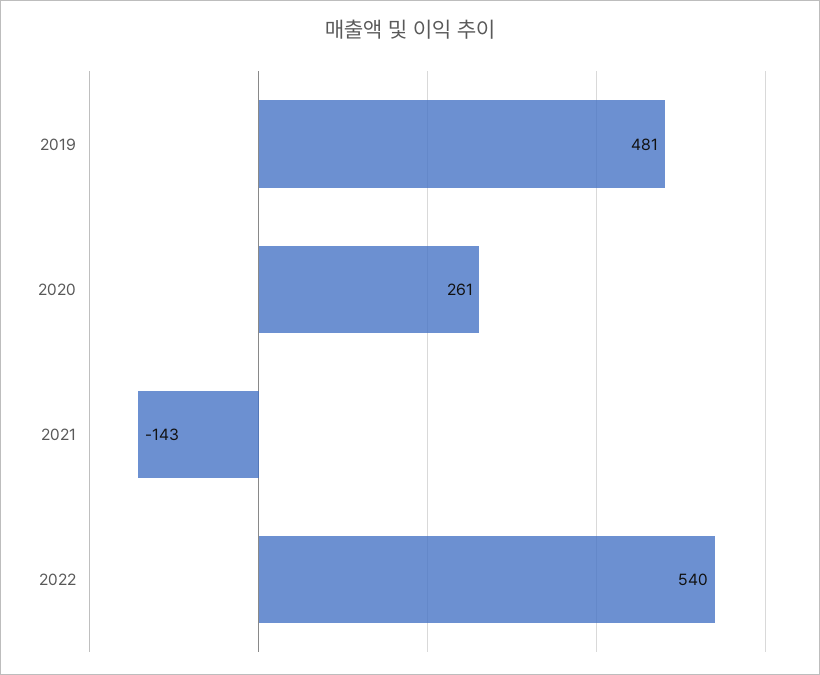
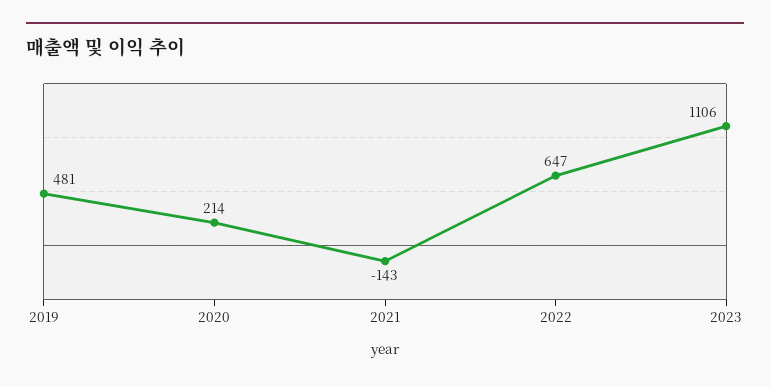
2020: 261 -> 214
2022: 540 -> 647
2023: none -> 1106

